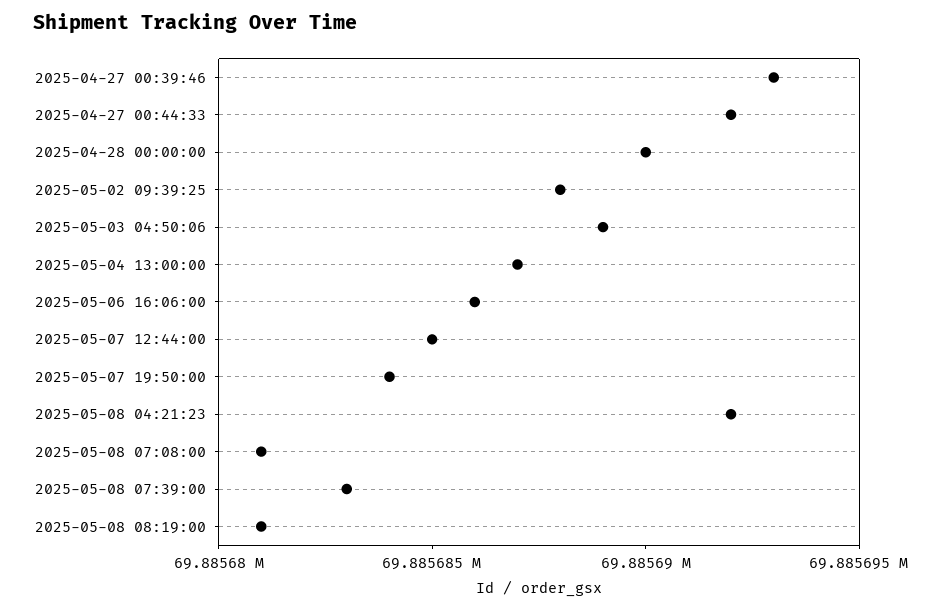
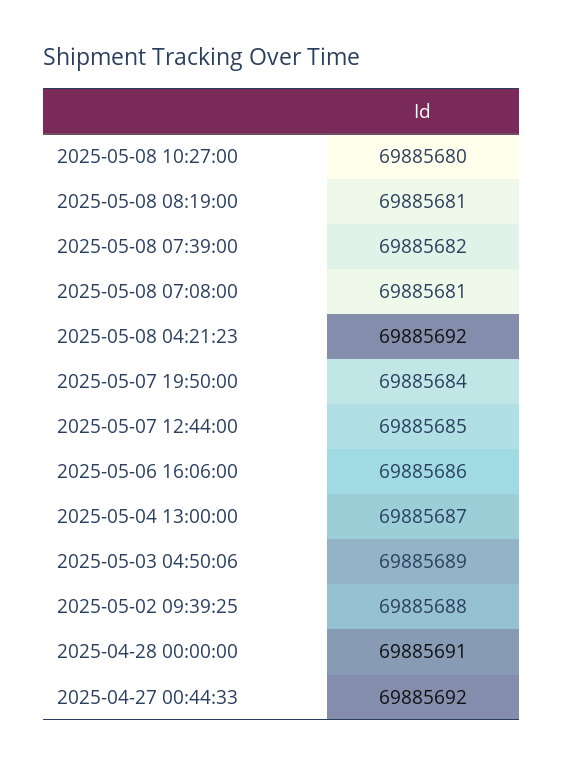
2025-04-27 00:39:46: 69885693 -> none
2025-04-28 00:00:00: 69885690 -> 69885691
2025-05-08 07:39:00: 69885683 -> 69885682
2025-05-08 10:27:00: none -> 69885680

